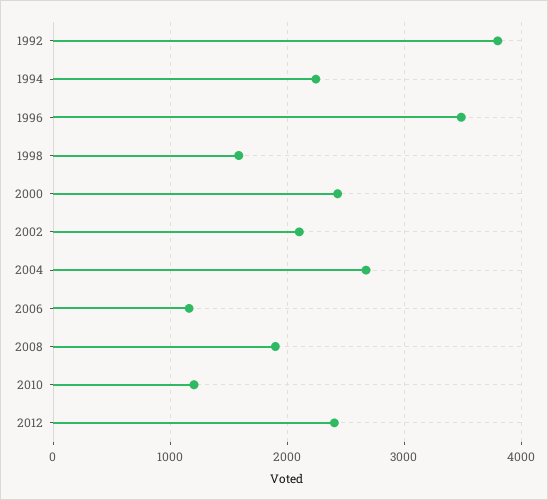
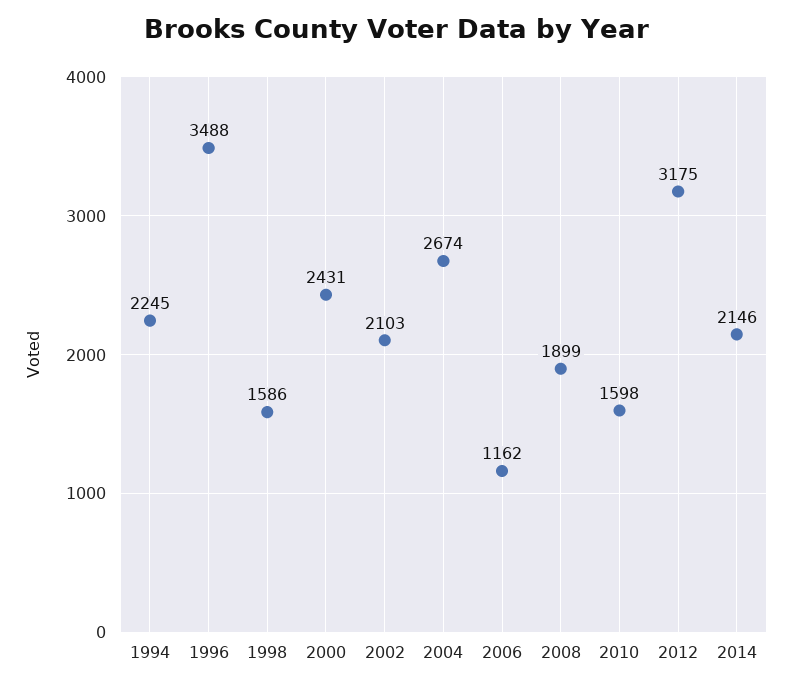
1992: 3800 -> none
2010: 1200 -> 1598
2012: 2400 -> 3175
2014: none -> 2146

